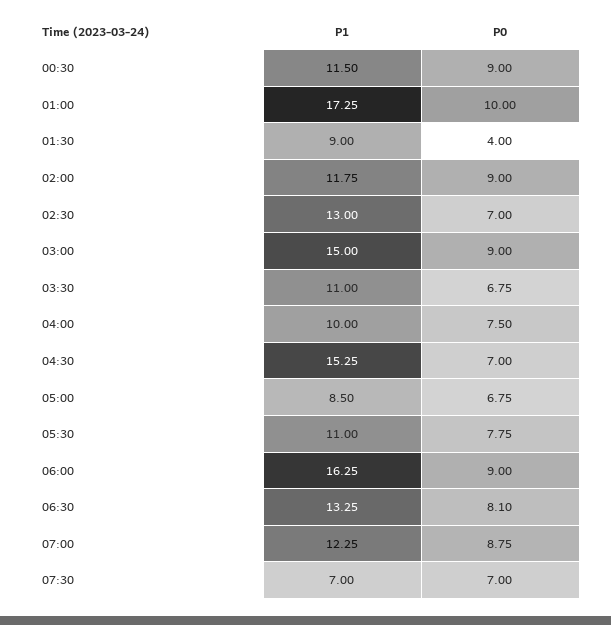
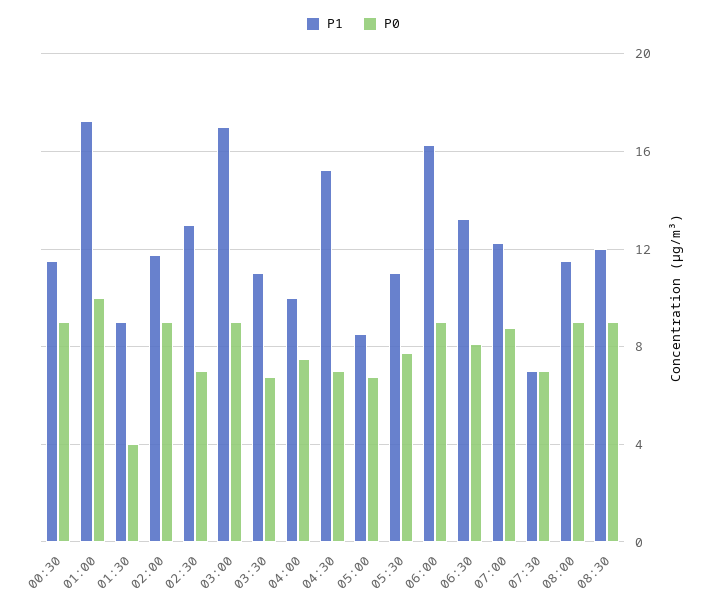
P1, 03:00: 15 -> 17
P1, 08:00: none -> 11.5
P0, 08:00: none -> 9
P1, 08:30: none -> 12
P0, 08:30: none -> 9

